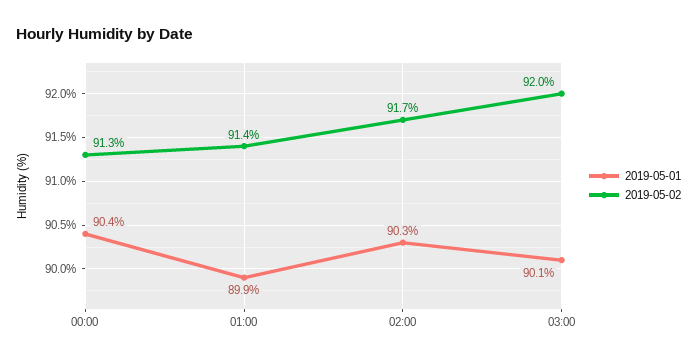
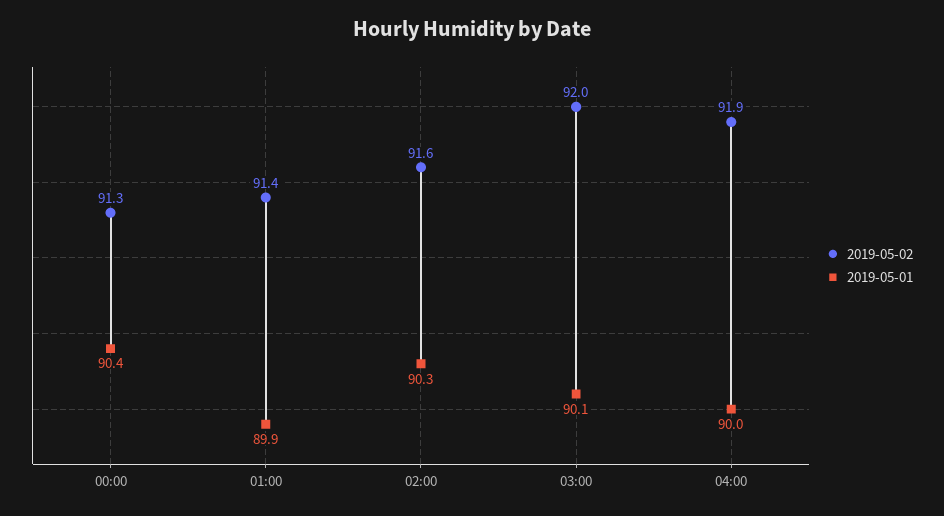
2019-05-02, 02:00: 91.7 -> 91.6
2019-05-02, 04:00: none -> 91.9
2019-05-01, 04:00: none -> 90

